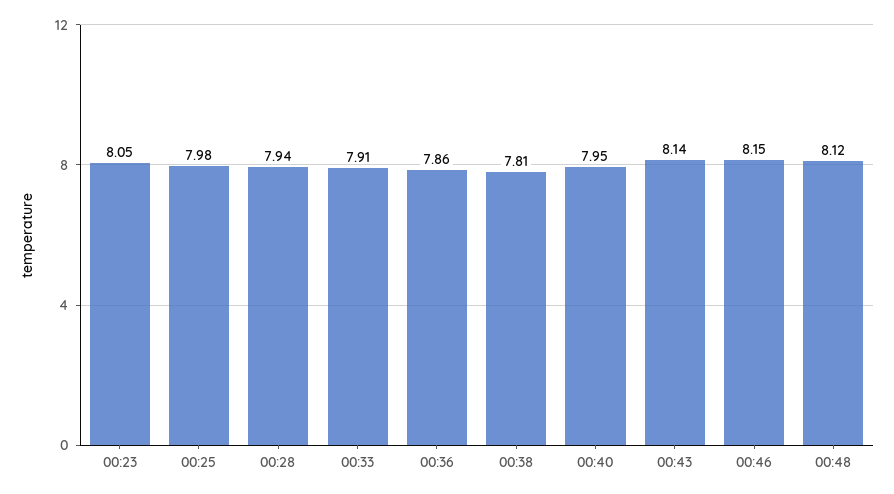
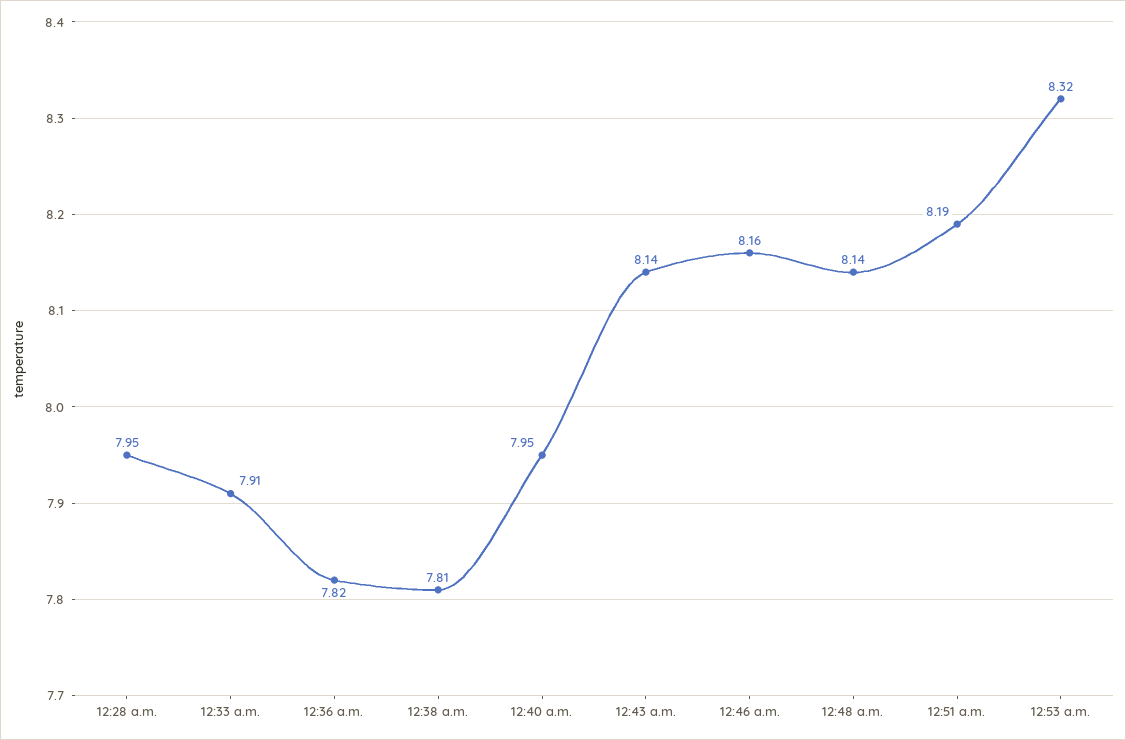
00:23: 8.05 -> none
00:25: 7.98 -> none
00:28: 7.94 -> 7.95
00:36: 7.86 -> 7.82
00:46: 8.15 -> 8.16
00:48: 8.12 -> 8.14
12:51 a.m.: none -> 8.19
12:53 a.m.: none -> 8.32

